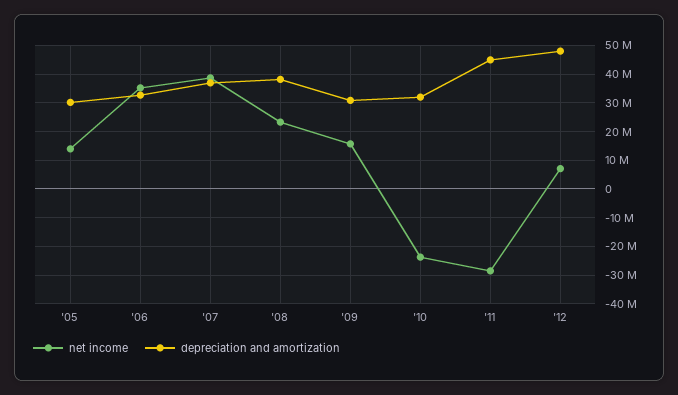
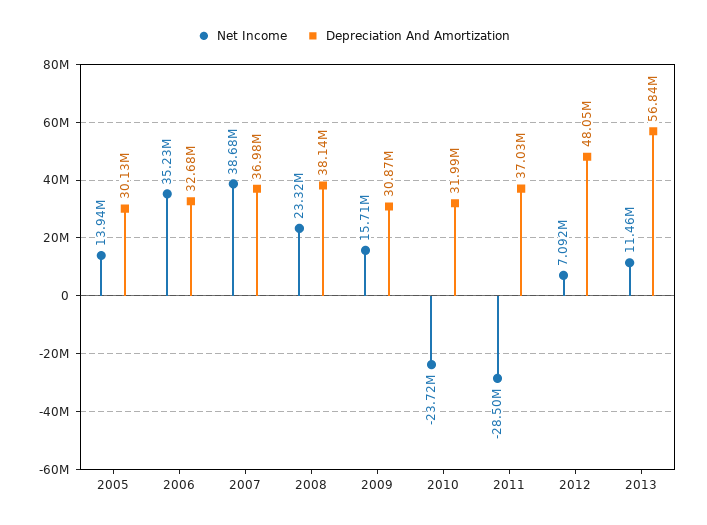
depreciation and amortization, '11: 45000000 -> 37030000
net income, 2013: none -> 11460000
depreciation and amortization, 2013: none -> 56840000

